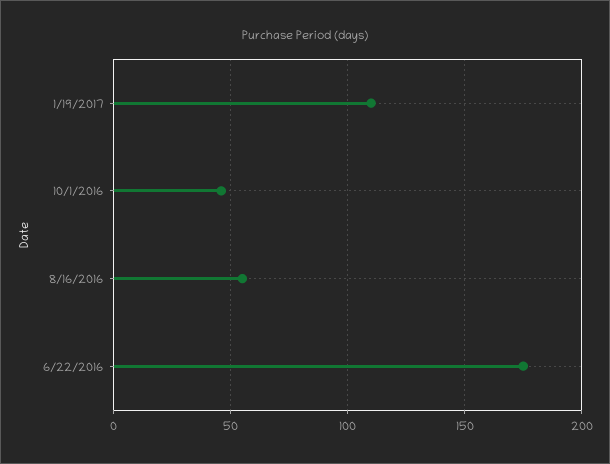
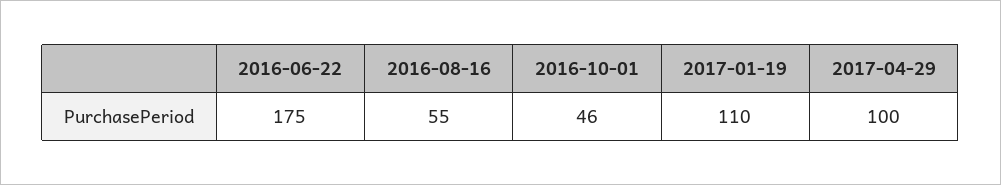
2017-04-29: none -> 100

